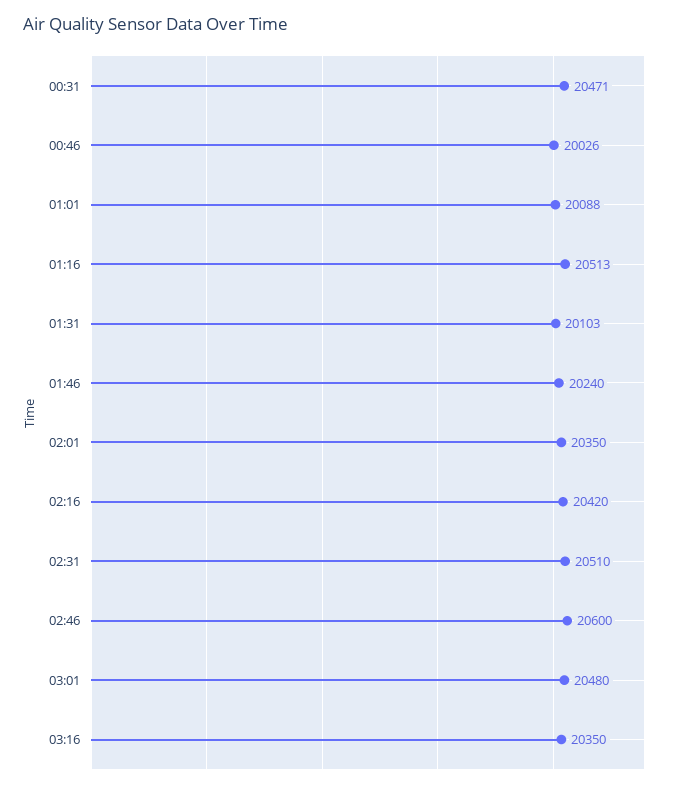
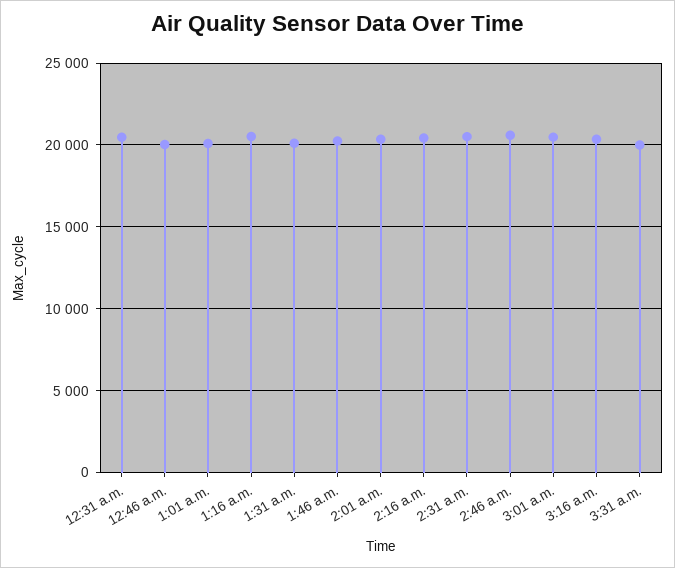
3:31 a.m.: none -> 20000

